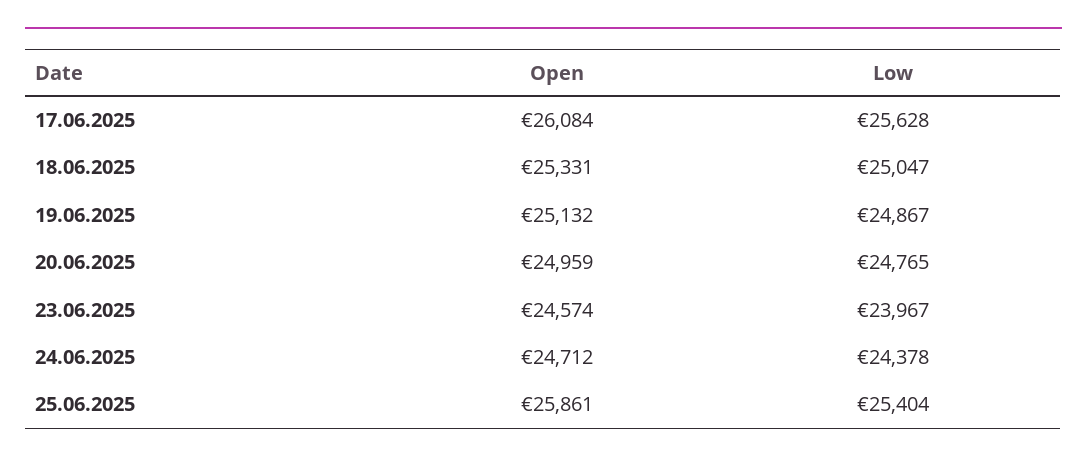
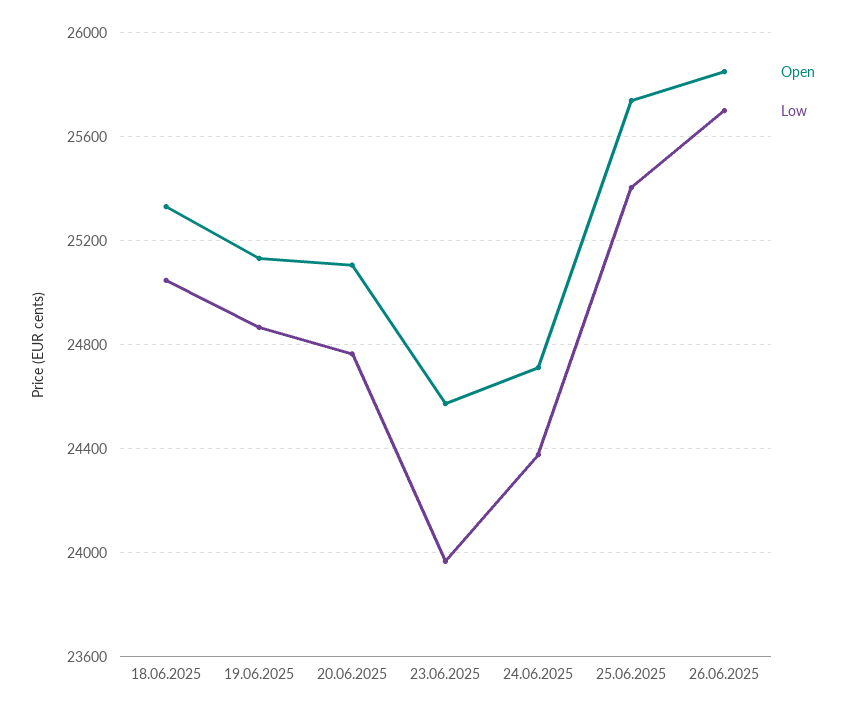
Open, 17.06.2025: 26084 -> none
Low, 17.06.2025: 25628 -> none
Open, 20.06.2025: 24959 -> 25100
Open, 25.06.2025: 25861 -> 25750
Open, 26.06.2025: none -> 25850
Low, 26.06.2025: none -> 25700

